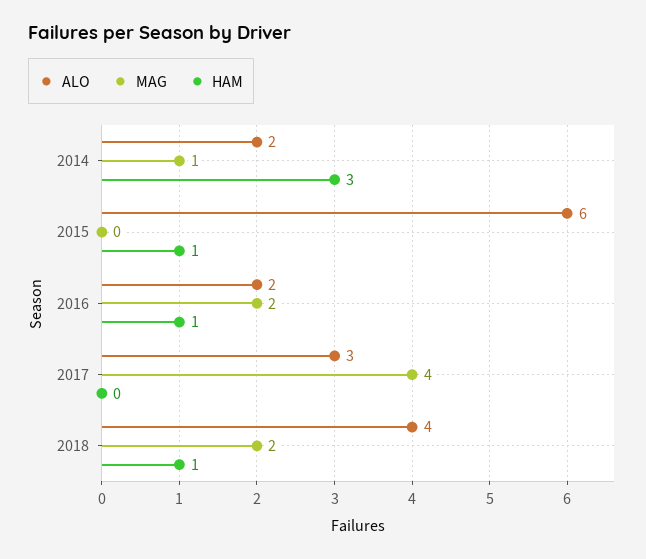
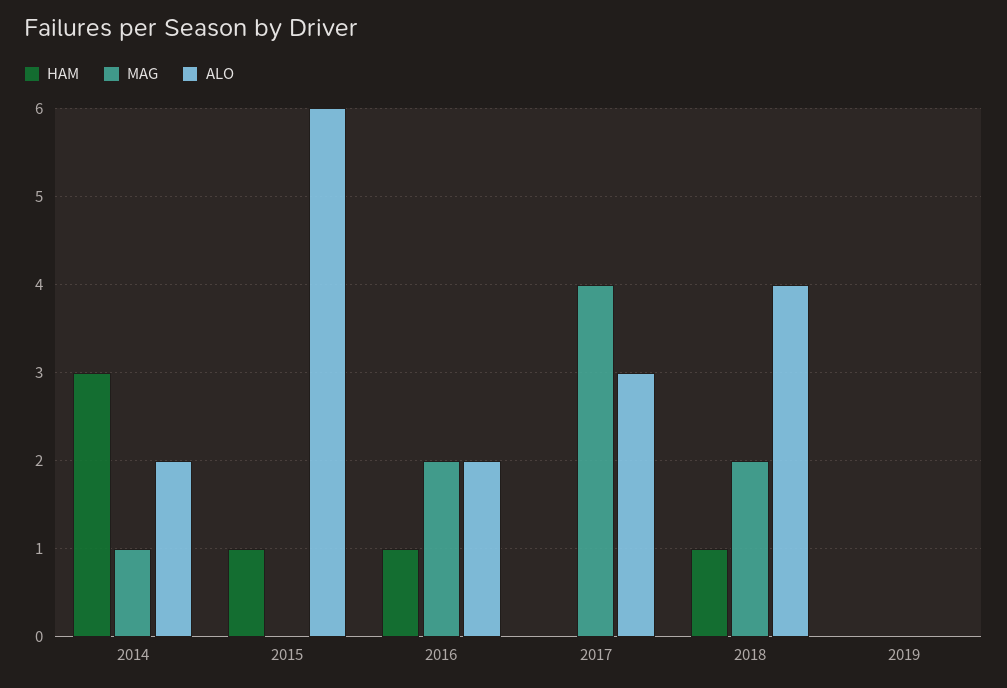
HAM, 2019: none -> 0
MAG, 2019: none -> 0
ALO, 2019: none -> 0

